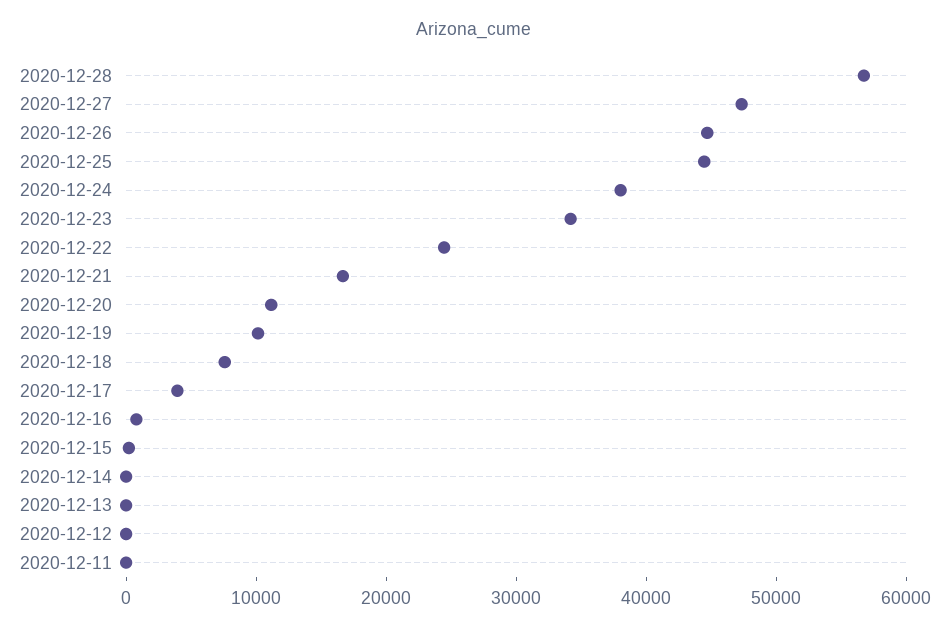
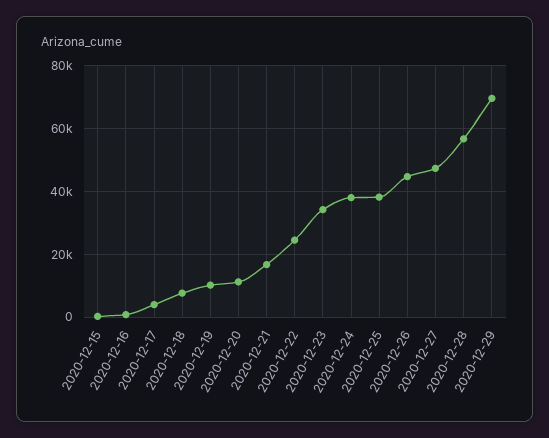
2020-12-25: 44000 -> 38000
2020-12-14: 0 -> none
2020-12-13: 0 -> none
2020-12-12: 0 -> none
2020-12-11: 0 -> none
2020-12-29: none -> 70000

